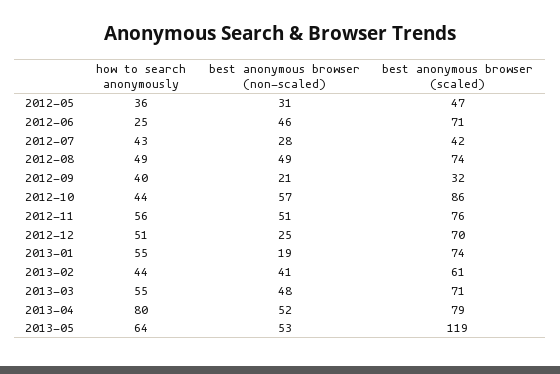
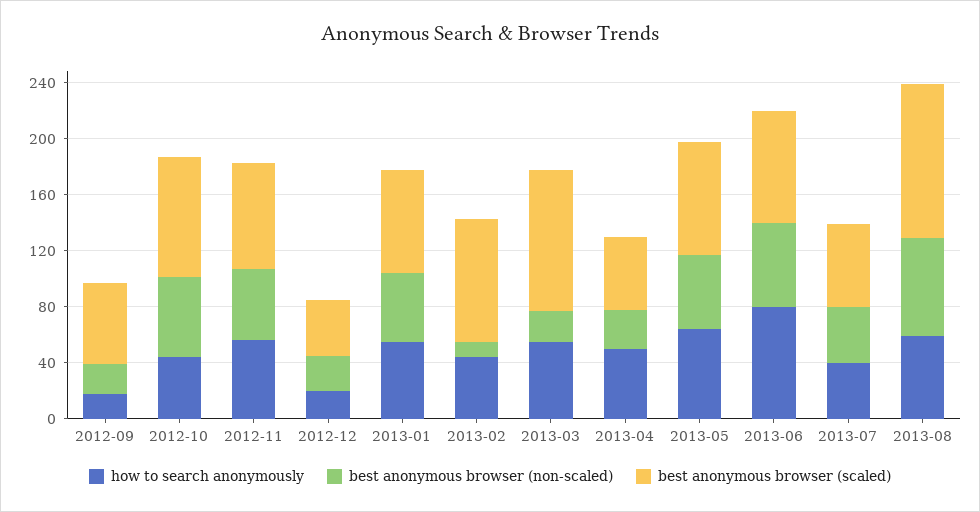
how to search anonymously, 2012-05: 36 -> none
best anonymous browser (non-scaled), 2012-05: 31 -> none
best anonymous browser (scaled), 2012-05: 47 -> none
how to search anonymously, 2012-06: 25 -> none
best anonymous browser (non-scaled), 2012-06: 46 -> none
best anonymous browser (scaled), 2012-06: 71 -> none
how to search anonymously, 2012-07: 43 -> none
best anonymous browser (non-scaled), 2012-07: 28 -> none
best anonymous browser (scaled), 2012-07: 42 -> none
how to search anonymously, 2012-08: 49 -> none
best anonymous browser (non-scaled), 2012-08: 49 -> none
best anonymous browser (scaled), 2012-08: 74 -> none
how to search anonymously, 2012-09: 40 -> 20
best anonymous browser (scaled), 2012-09: 32 -> 60
how to search anonymously, 2012-12: 51 -> 20
best anonymous browser (scaled), 2012-12: 70 -> 40
best anonymous browser (non-scaled), 2013-01: 19 -> 50
best anonymous browser (non-scaled), 2013-02: 41 -> 10
best anonymous browser (scaled), 2013-02: 61 -> 90
best anonymous browser (non-scaled), 2013-03: 48 -> 20
best anonymous browser (scaled), 2013-03: 71 -> 100
how to search anonymously, 2013-04: 80 -> 50
best anonymous browser (non-scaled), 2013-04: 52 -> 30
best anonymous browser (scaled), 2013-04: 79 -> 50
best anonymous browser (scaled), 2013-05: 119 -> 80
how to search anonymously, 2013-06: none -> 80
best anonymous browser (non-scaled), 2013-06: none -> 60
best anonymous browser (scaled), 2013-06: none -> 80
how to search anonymously, 2013-07: none -> 40
best anonymous browser (non-scaled), 2013-07: none -> 40
best anonymous browser (scaled), 2013-07: none -> 60
how to search anonymously, 2013-08: none -> 60
best anonymous browser (non-scaled), 2013-08: none -> 70
best anonymous browser (scaled), 2013-08: none -> 110

